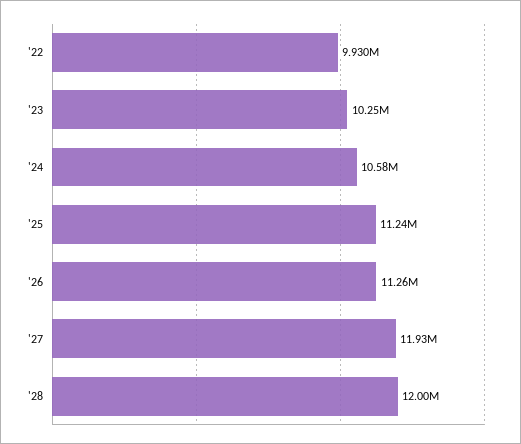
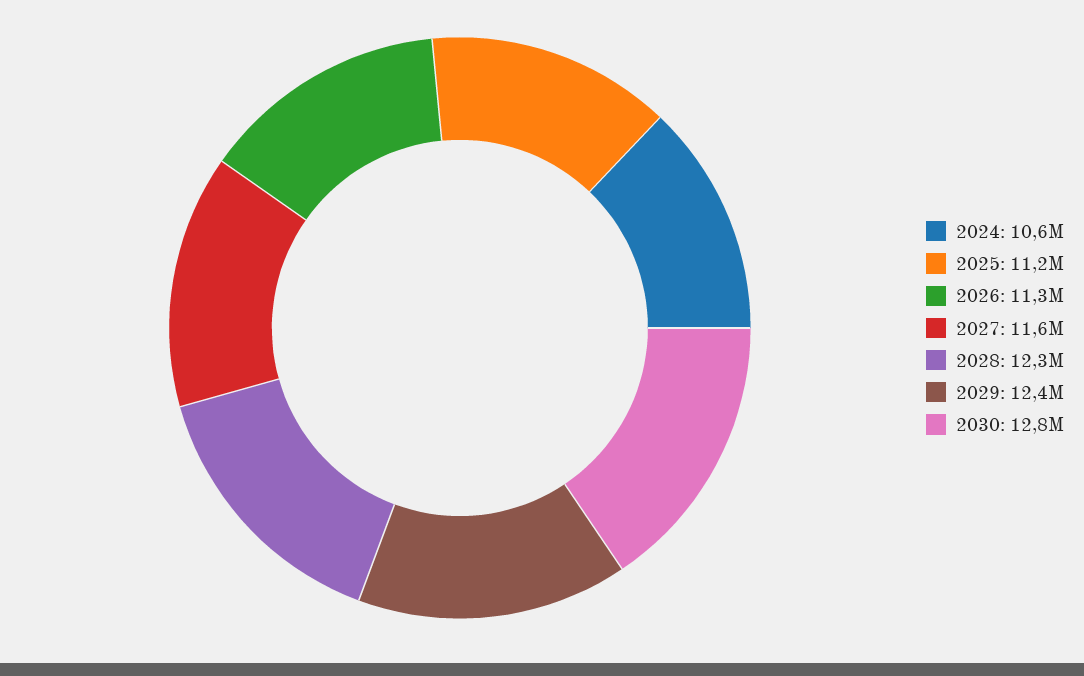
'22: 9930000 -> none
'23: 10250000 -> none
'27: 11930000 -> 11600000
'28: 12000000 -> 12300000
2029: none -> 12400000
2030: none -> 12800000

